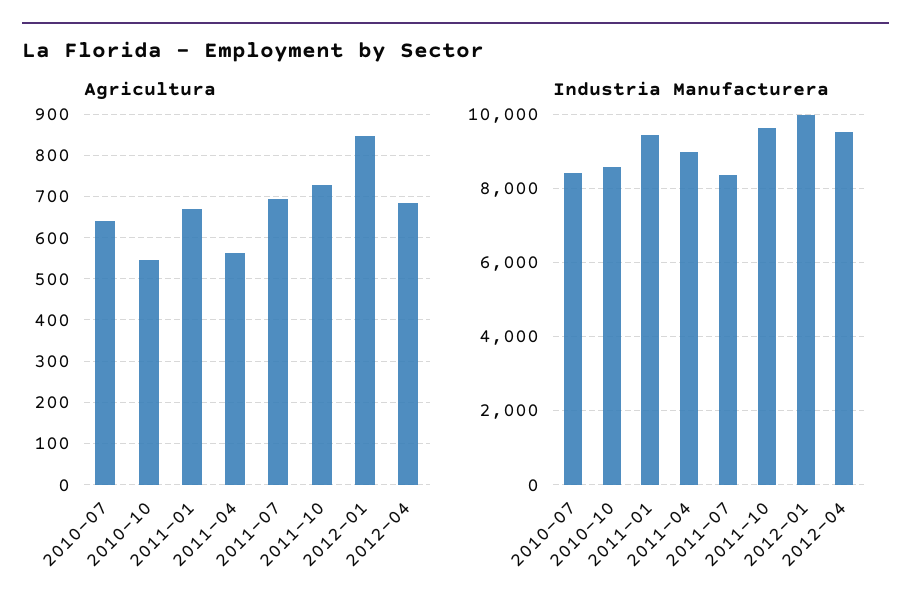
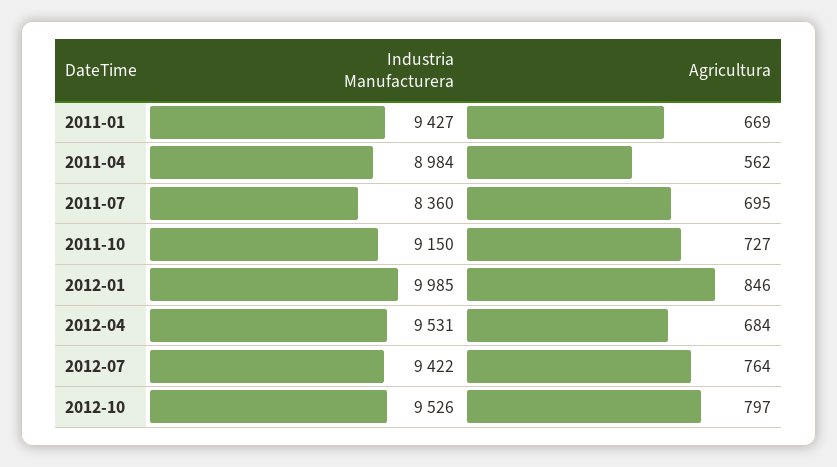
Agricultura, 2010-07: 640 -> none
Agricultura, 2010-10: 540 -> none
Industria Manufacturera, 2010-07: 8400 -> none
Industria Manufacturera, 2010-10: 8600 -> none
Industria Manufacturera, 2011-10: 9600 -> 9150
Industria Manufacturera, 2012-07: none -> 9422
Agricultura, 2012-07: none -> 764
Industria Manufacturera, 2012-10: none -> 9526
Agricultura, 2012-10: none -> 797

